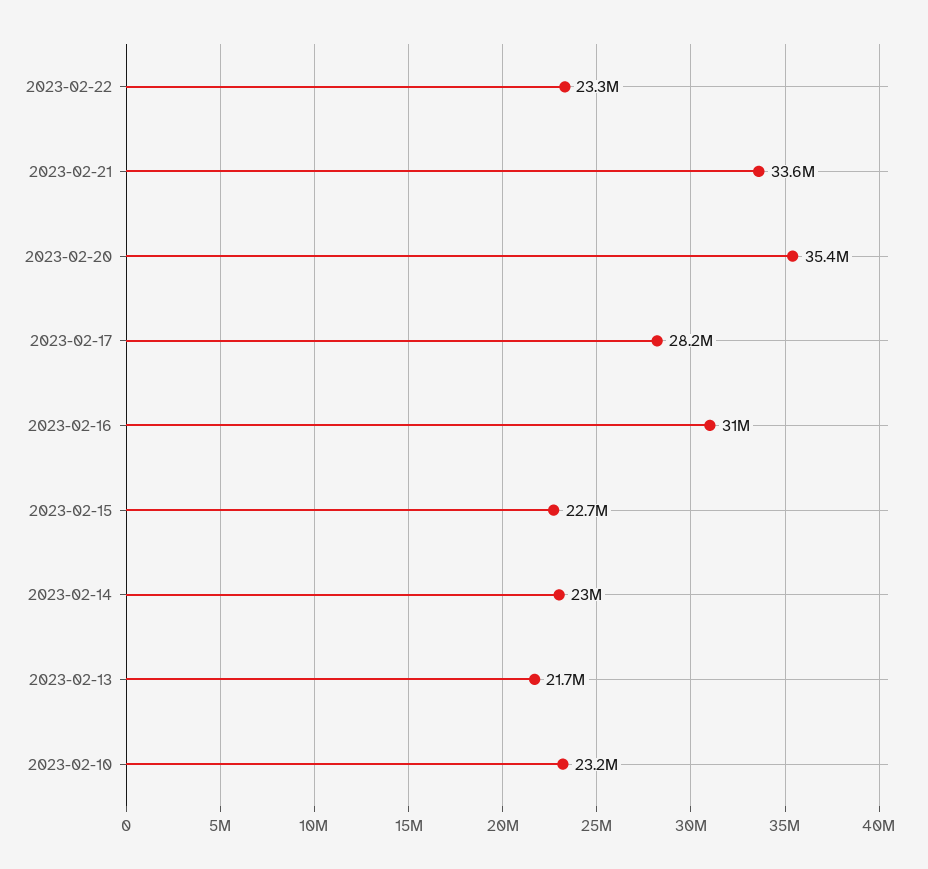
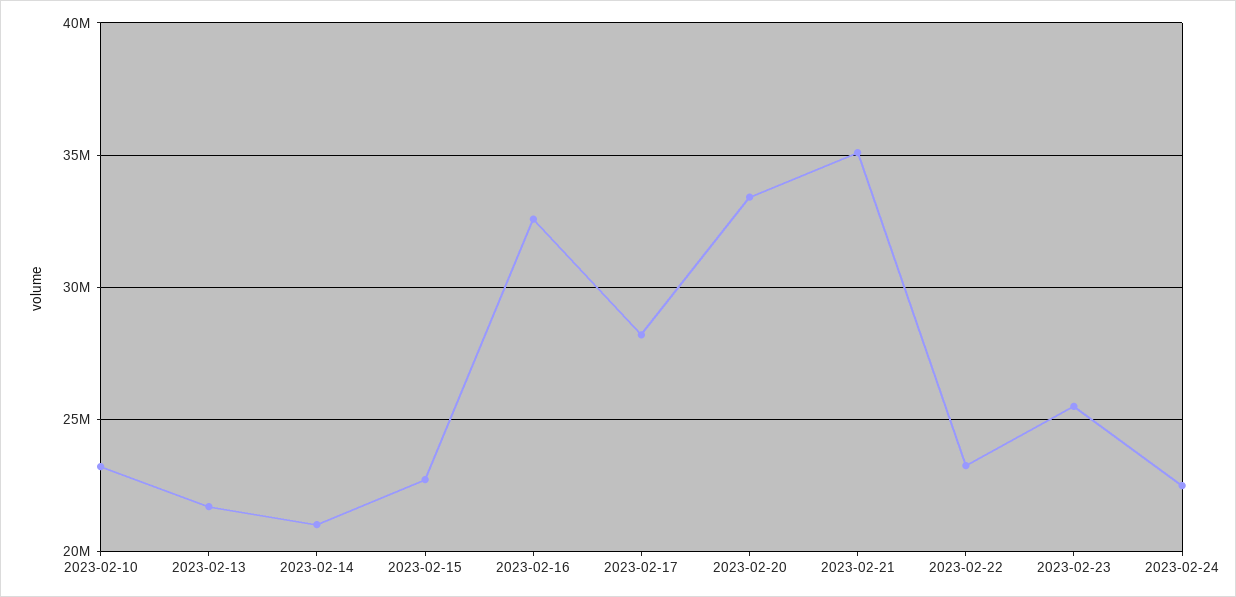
2023-02-21: 33600000 -> 35000000
2023-02-20: 35400000 -> 33500000
2023-02-16: 31000000 -> 32500000
2023-02-14: 23000000 -> 21000000
2023-02-23: none -> 25500000
2023-02-24: none -> 22500000

